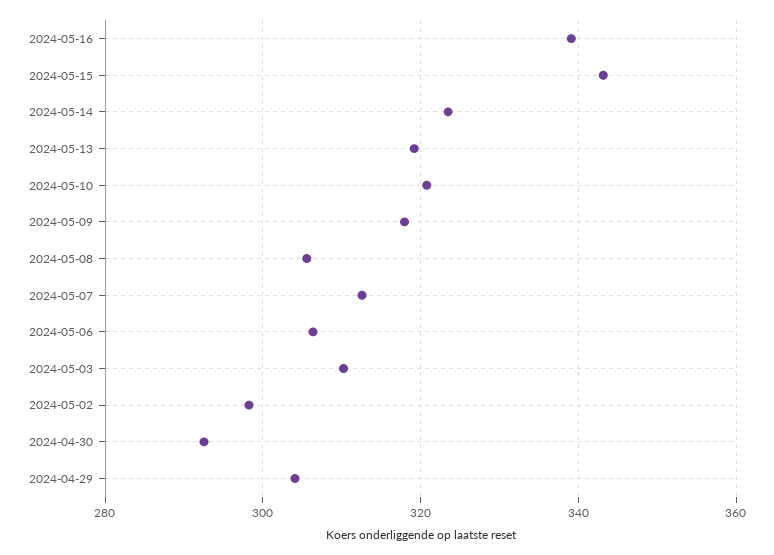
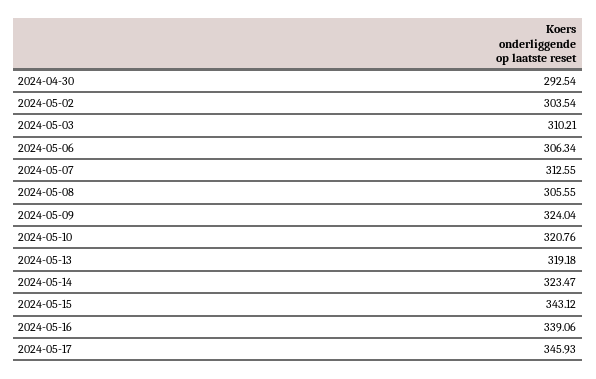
2024-05-09: 318 -> 324.04
2024-05-02: 298 -> 303.54
2024-04-29: 304 -> none
2024-05-17: none -> 345.93

